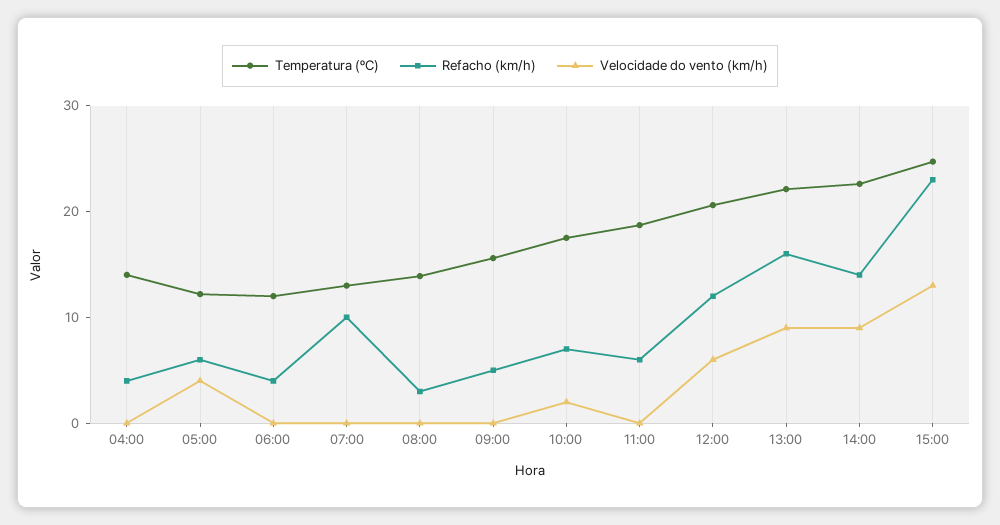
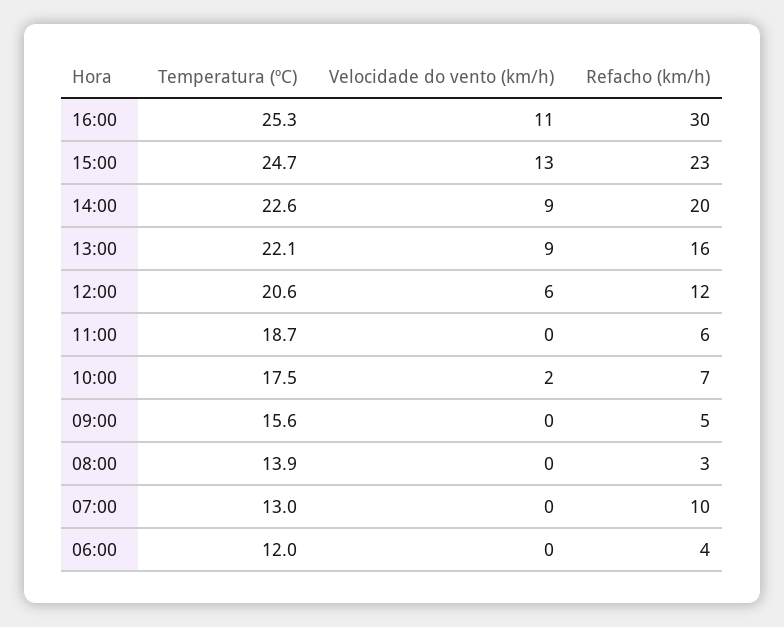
Temperatura (ºC), 04:00: 14 -> none
Refacho (km/h), 04:00: 4 -> none
Velocidade do vento (km/h), 04:00: 0 -> none
Temperatura (ºC), 05:00: 12 -> none
Refacho (km/h), 05:00: 6 -> none
Velocidade do vento (km/h), 05:00: 4 -> none
Refacho (km/h), 14:00: 14 -> 20
Temperatura (ºC), 16:00: none -> 25.3
Velocidade do vento (km/h), 16:00: none -> 11
Refacho (km/h), 16:00: none -> 30

